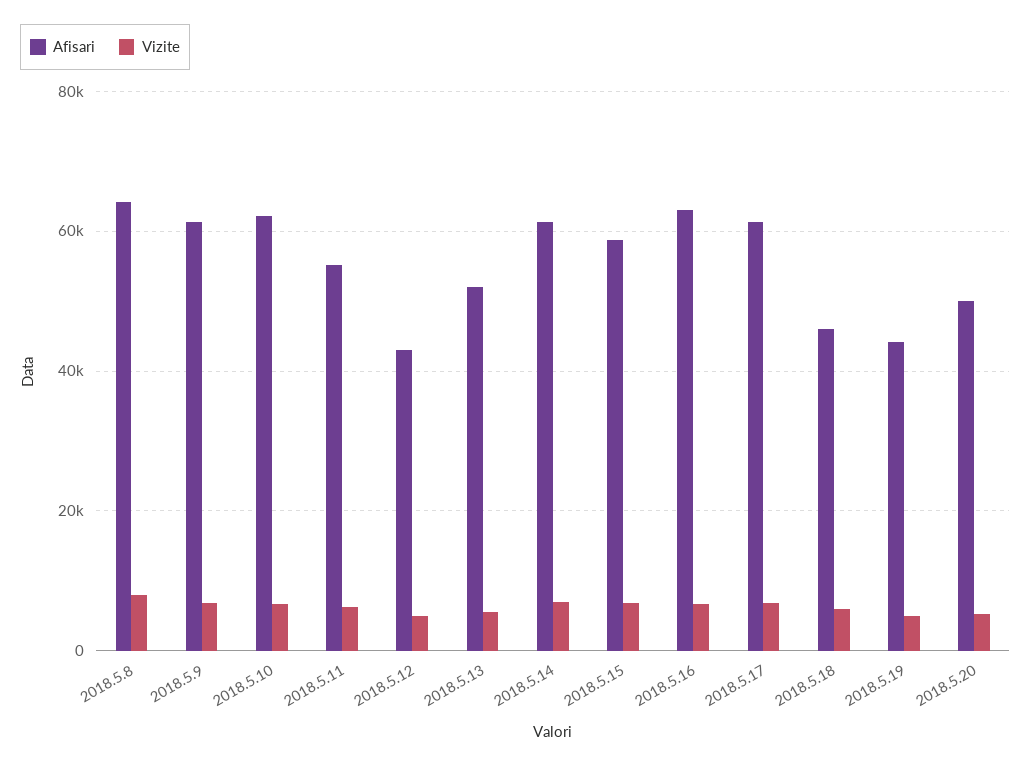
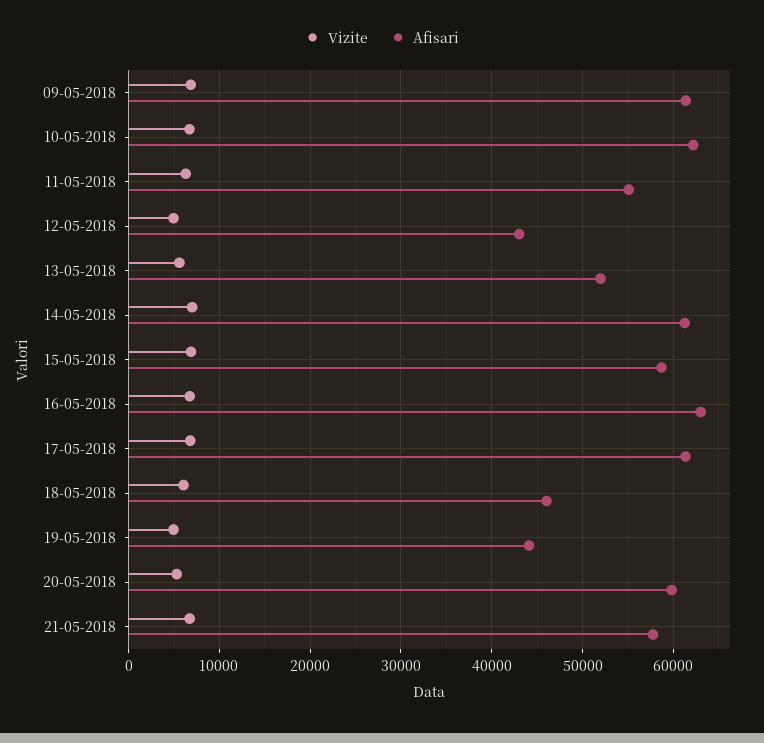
Afisari, 2018.5.8: 64000 -> none
Vizite, 2018.5.8: 8000 -> none
Afisari, 2018.5.20: 50000 -> 60000
Vizite, 21-05-2018: none -> 7000
Afisari, 21-05-2018: none -> 58000

